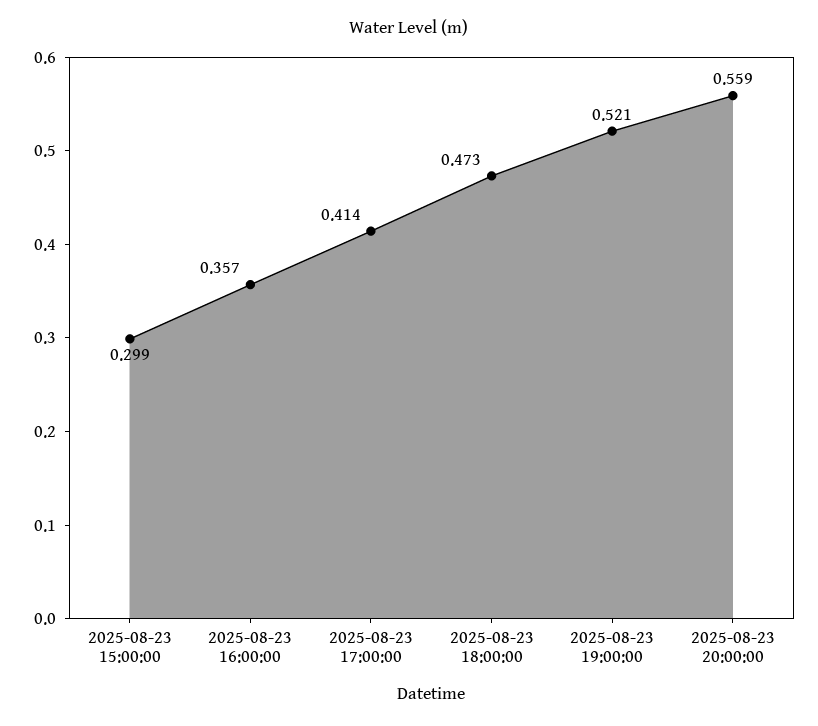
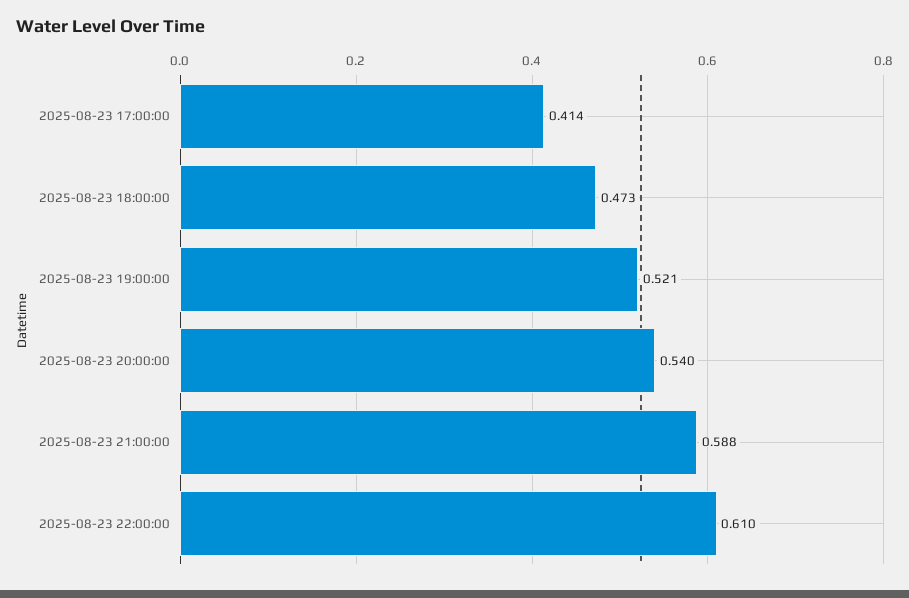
2025-08-23 15:00:00: 0.299 -> none
2025-08-23 16:00:00: 0.357 -> none
2025-08-23 20:00:00: 0.559 -> 0.54
2025-08-23 21:00:00: none -> 0.588
2025-08-23 22:00:00: none -> 0.61

